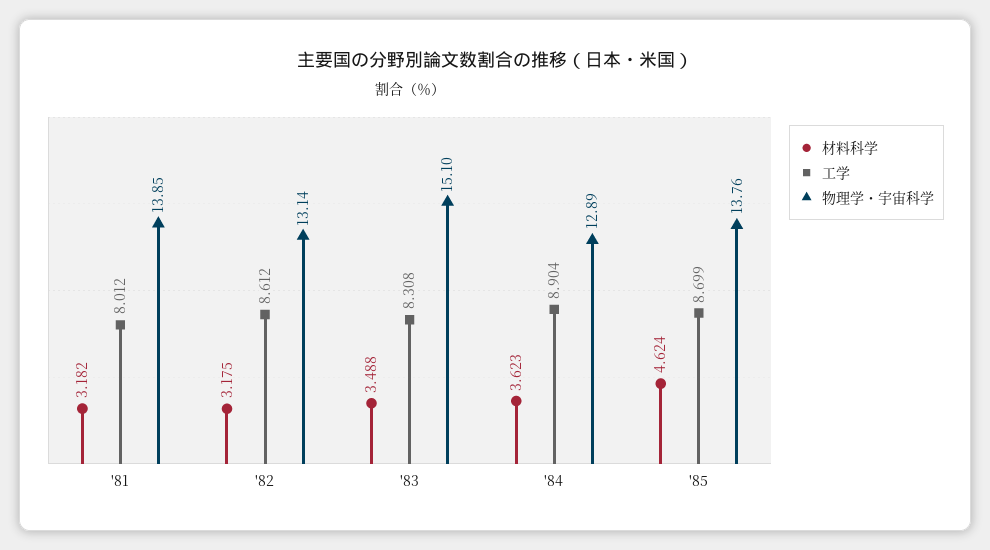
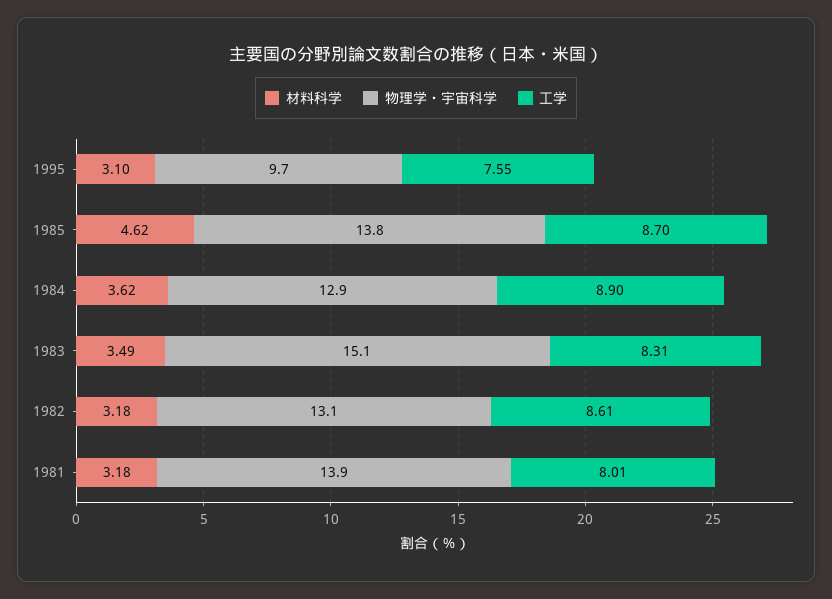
材料科学, 1995: none -> 3.1
物理学・宇宙科学, 1995: none -> 9.7
工学, 1995: none -> 7.55

